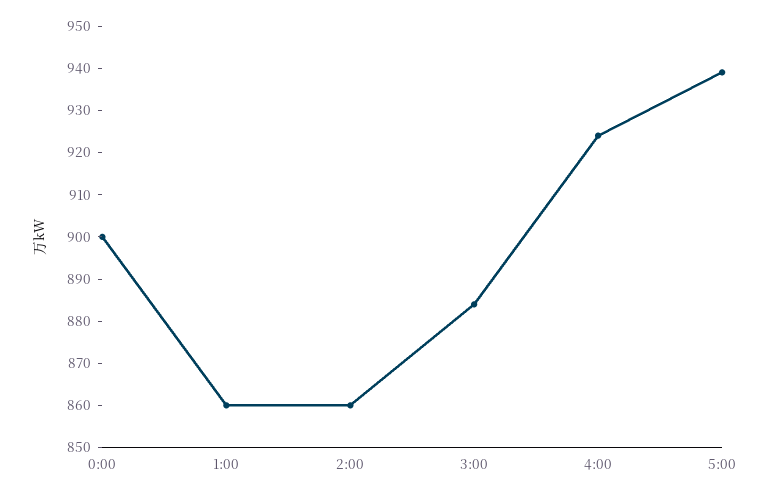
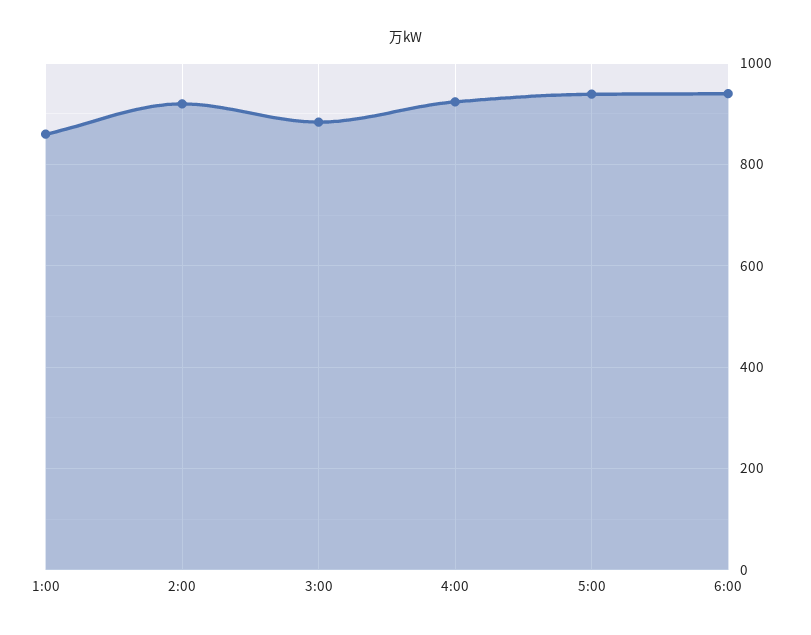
0:00: 900 -> none
2:00: 860 -> 920
6:00: none -> 940

